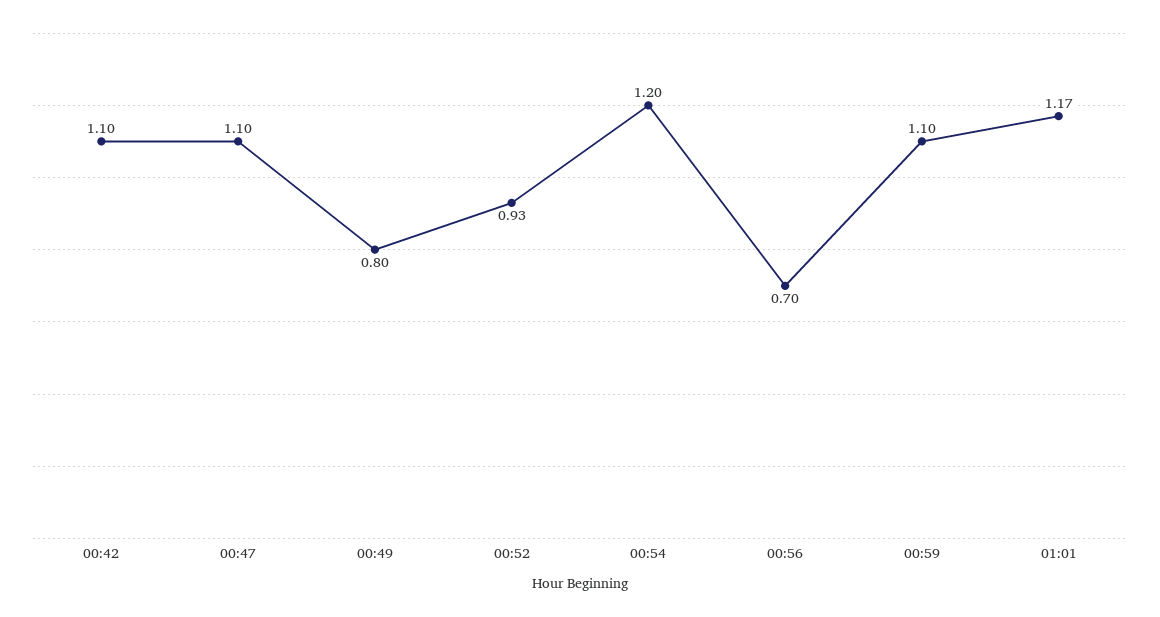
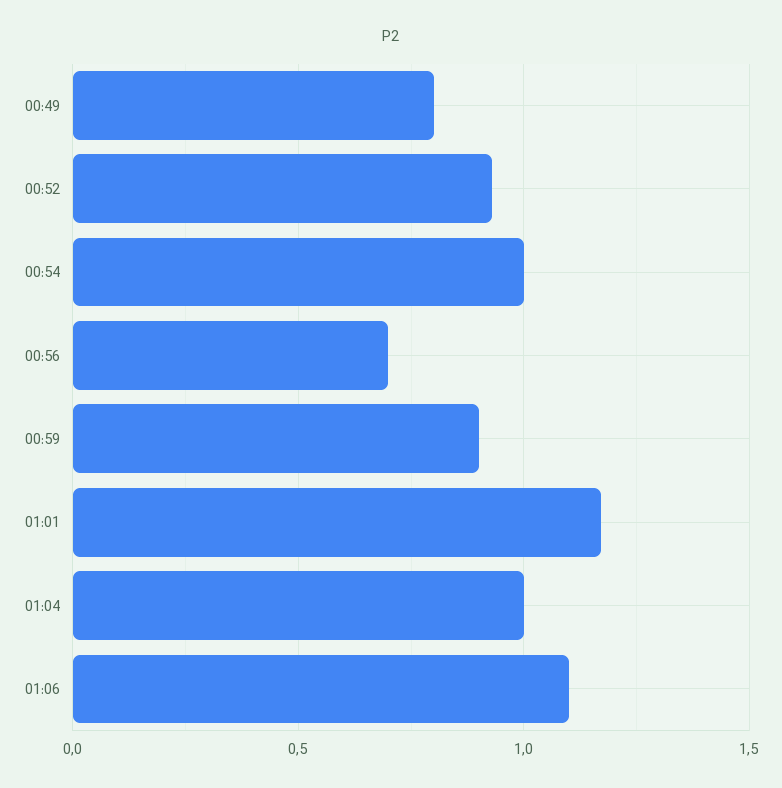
00:42: 1.1 -> none
00:47: 1.1 -> none
00:54: 1.2 -> 1
00:59: 1.1 -> 0.9
01:04: none -> 1
01:06: none -> 1.1

